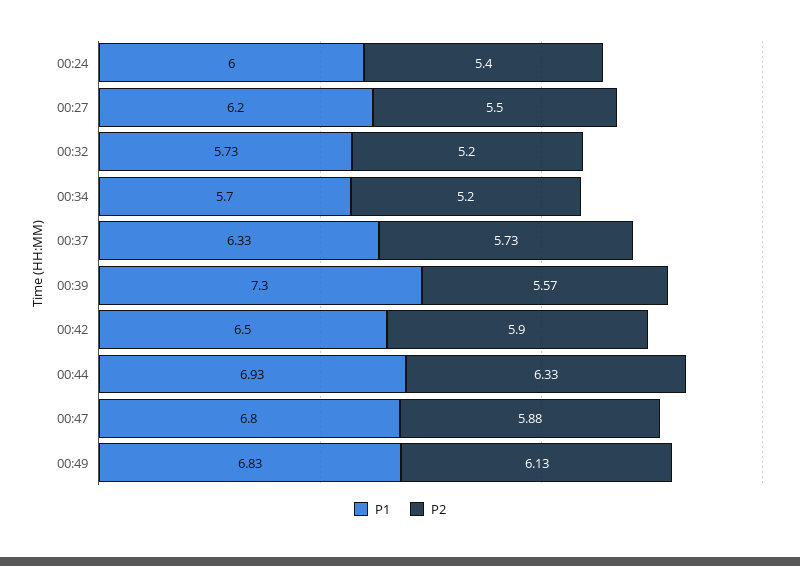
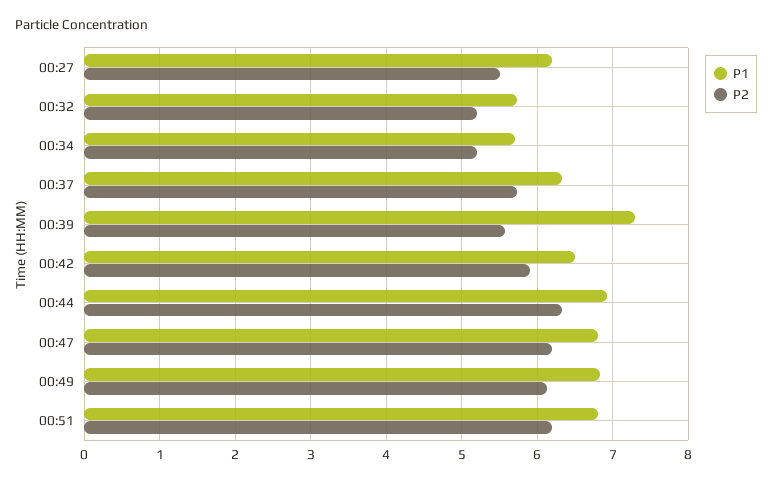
P1, 00:24: 6 -> none
P2, 00:24: 5.4 -> none
P2, 00:47: 5.88 -> 6.2
P1, 00:51: none -> 6.8
P2, 00:51: none -> 6.2

